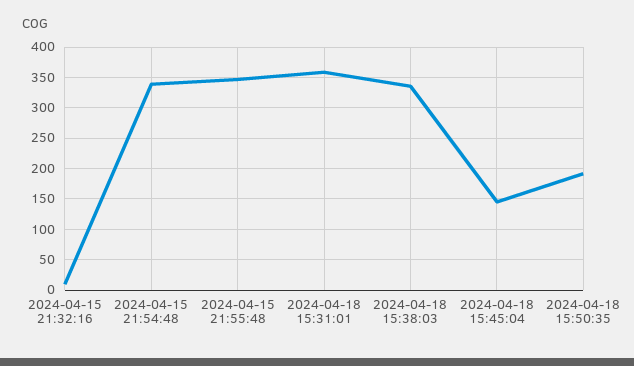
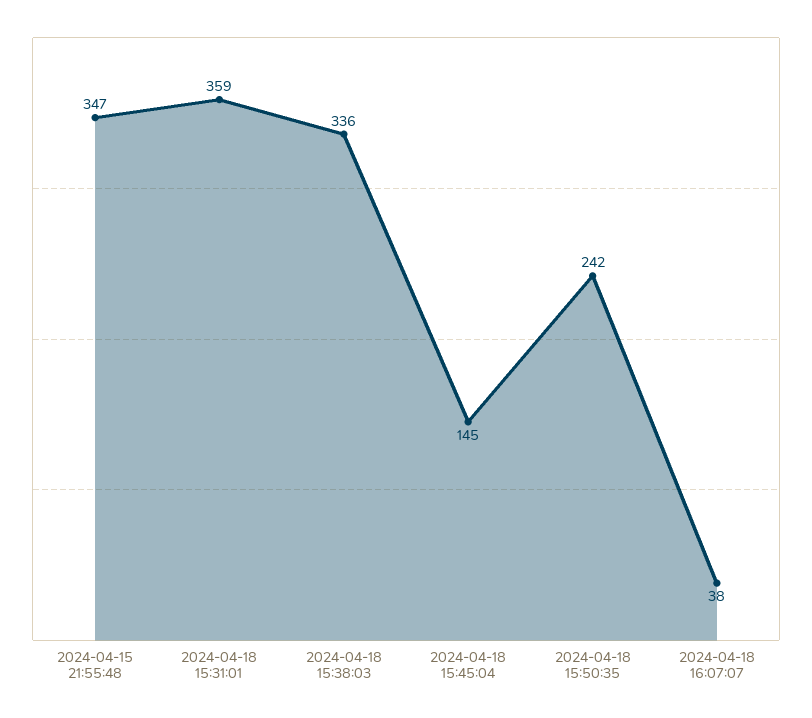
2024-04-15 21:32:16: 10 -> none
2024-04-15 21:54:48: 340 -> none
2024-04-18 15:50:35: 190 -> 242
2024-04-18 16:07:07: none -> 38

